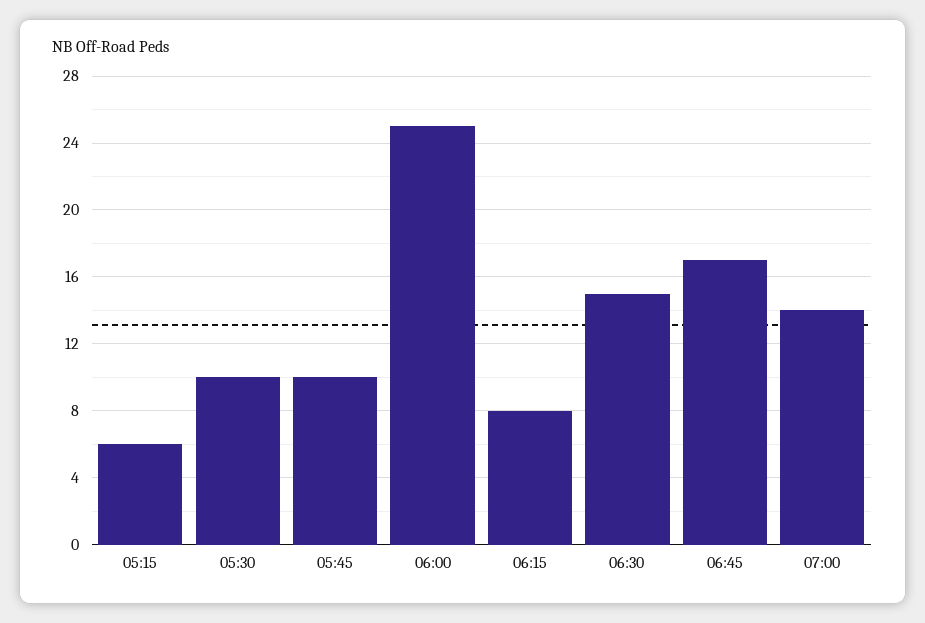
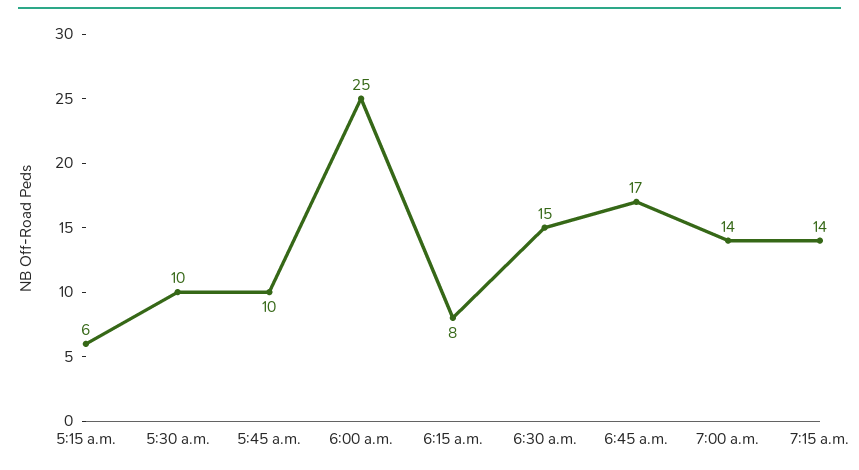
7:15 a.m.: none -> 14

